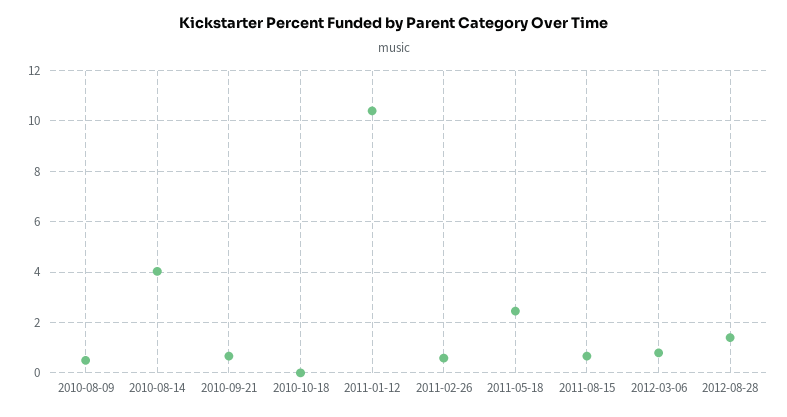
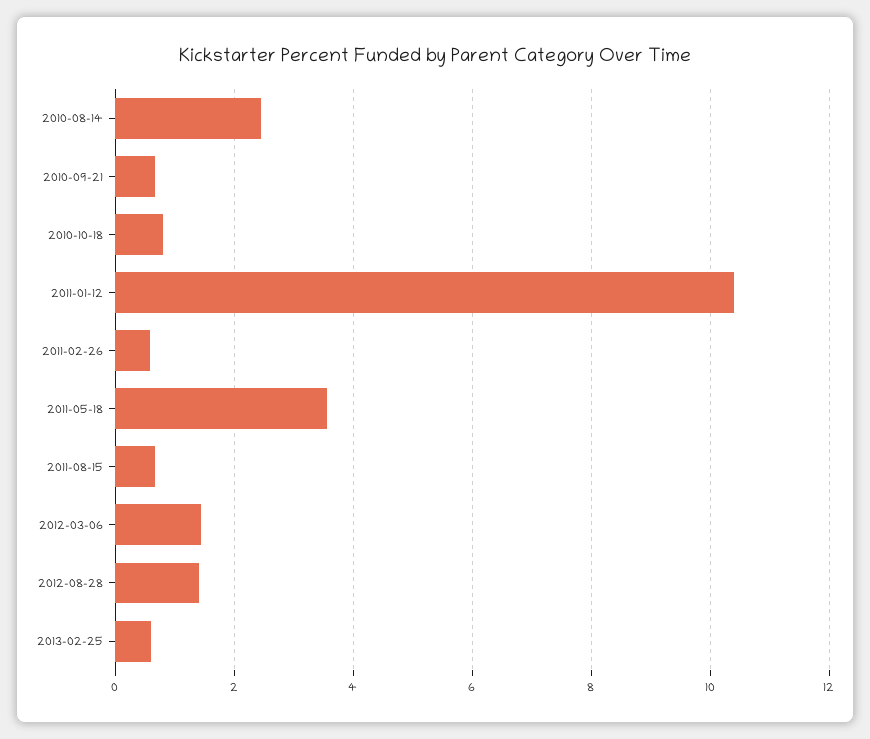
2010-08-09: 0.5 -> none
2010-08-14: 4 -> 2.4
2010-10-18: 0 -> 0.8
2011-05-18: 2.5 -> 3.6
2012-03-06: 0.75 -> 1.4
2013-02-25: none -> 0.6

